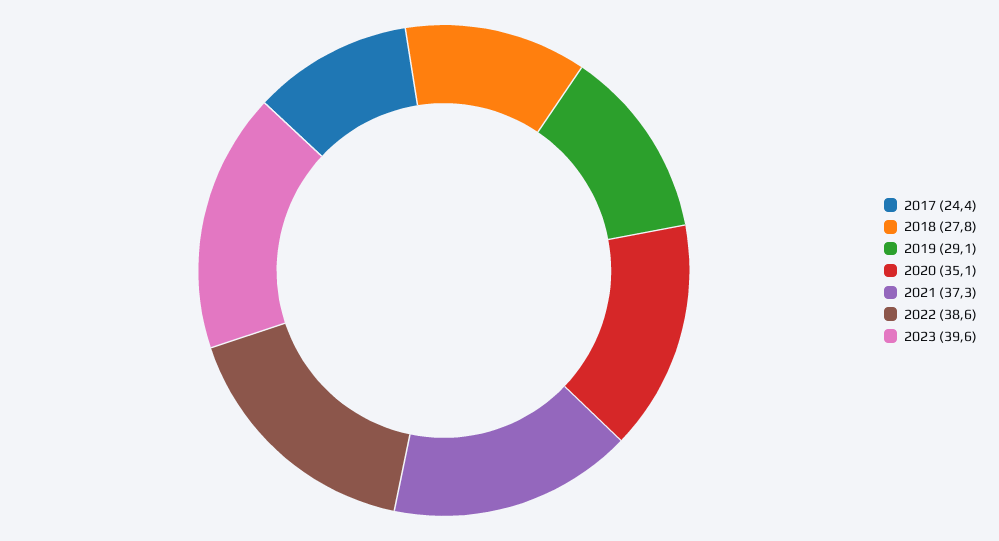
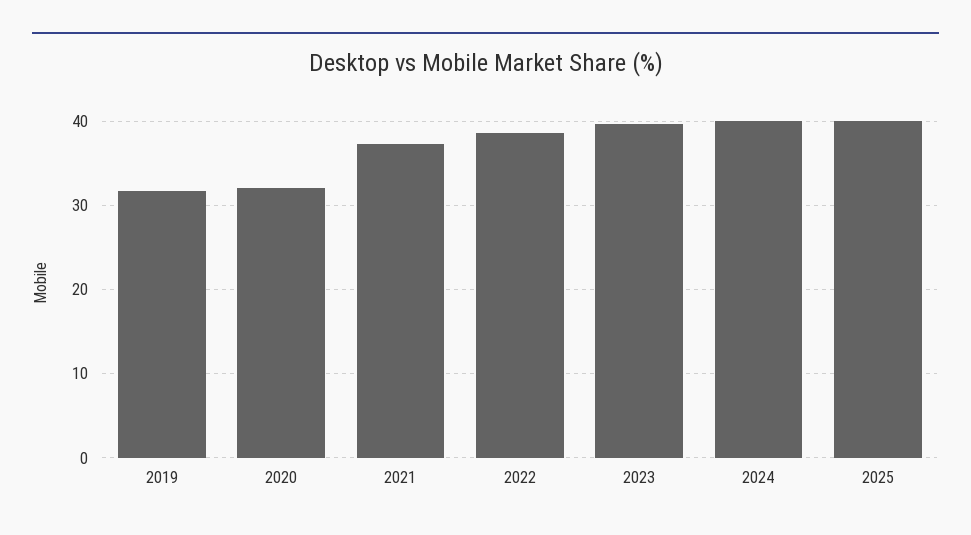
2017: 24.4 -> none
2018: 27.8 -> none
2019: 29.1 -> 32
2020: 35.1 -> 32
2024: none -> 40
2025: none -> 40

